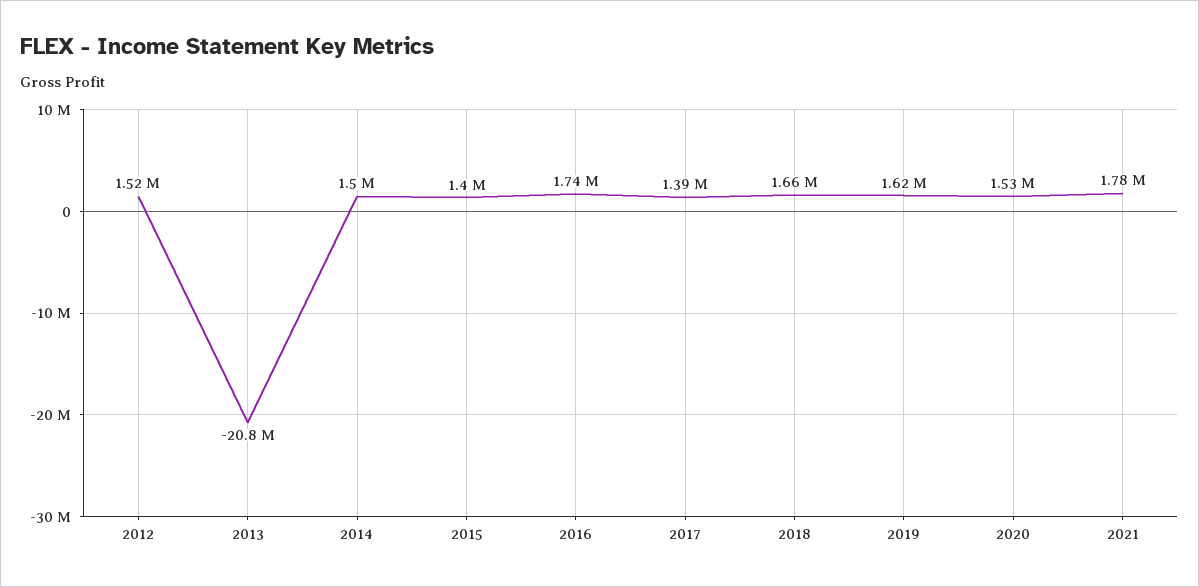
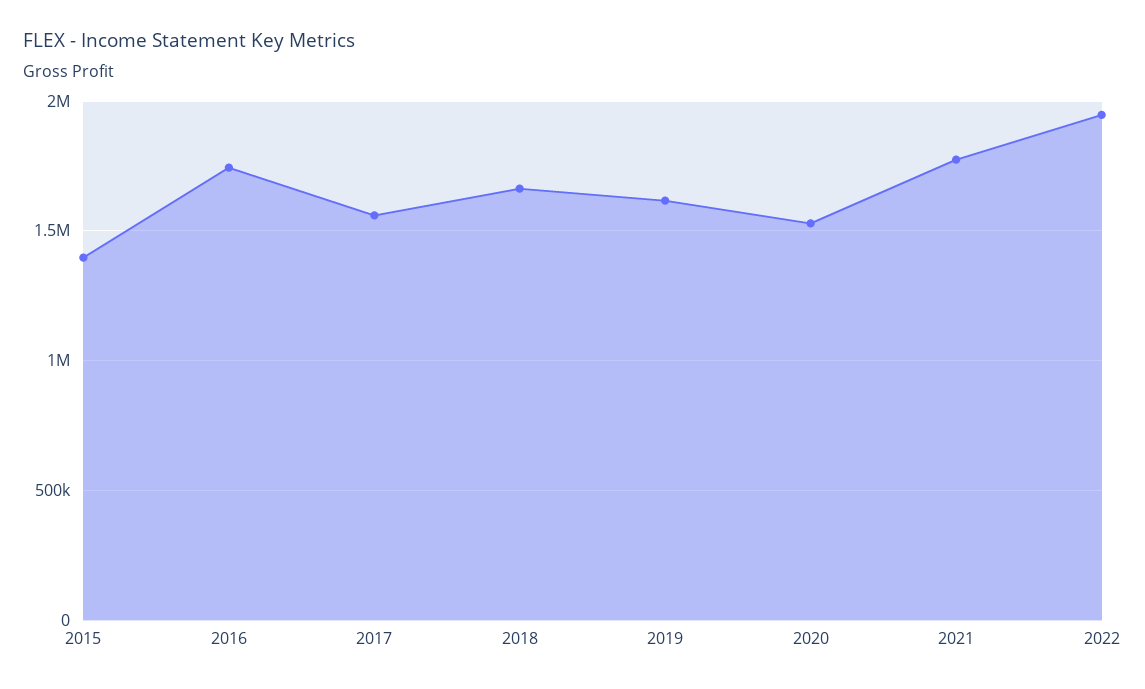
2012: 1520000 -> none
2013: -20800000 -> none
2014: 1500000 -> none
2017: 1390000 -> 1550000
2022: none -> 1950000

